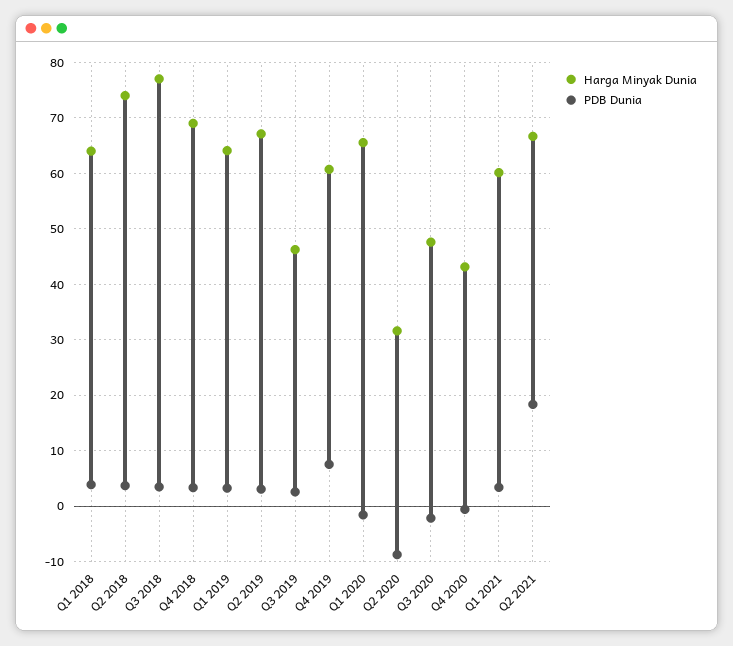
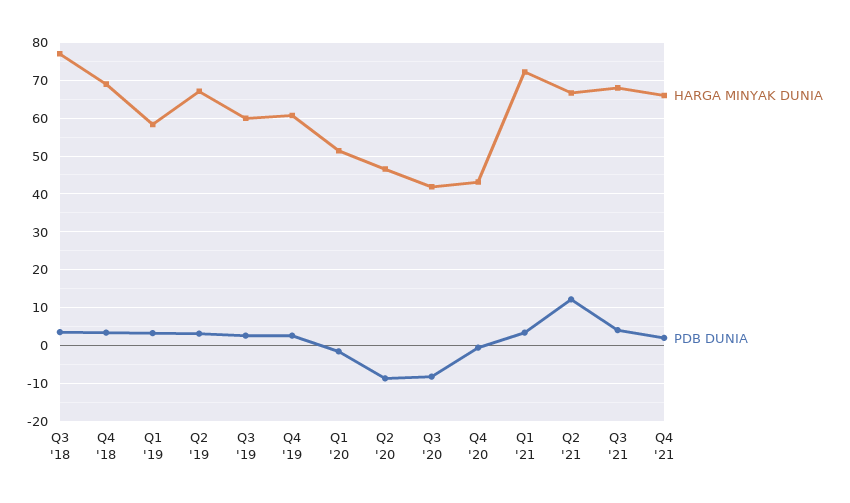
Harga Minyak Dunia, Q1 2018: 64 -> none
PDB Dunia, Q1 2018: 4 -> none
Harga Minyak Dunia, Q2 2018: 74 -> none
PDB Dunia, Q2 2018: 4 -> none
Harga Minyak Dunia, Q1 2019: 64 -> 58
Harga Minyak Dunia, Q3 2019: 46 -> 60
PDB Dunia, Q4 2019: 8 -> 2
Harga Minyak Dunia, Q1 2020: 66 -> 52
Harga Minyak Dunia, Q2 2020: 32 -> 46
Harga Minyak Dunia, Q3 2020: 48 -> 42
PDB Dunia, Q3 2020: -2 -> -8
Harga Minyak Dunia, Q1 2021: 60 -> 72
PDB Dunia, Q2 2021: 18 -> 12
Harga Minyak Dunia, Q3 '21: none -> 68
PDB Dunia, Q3 '21: none -> 4
Harga Minyak Dunia, Q4 '21: none -> 66
PDB Dunia, Q4 '21: none -> 2

